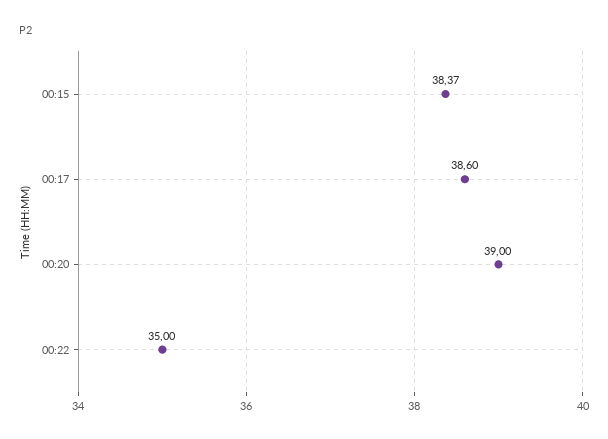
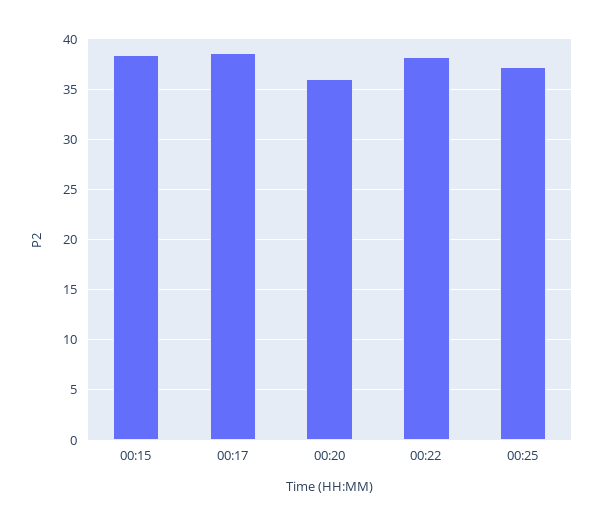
00:20: 39 -> 36
00:22: 35 -> 38
00:25: none -> 37

